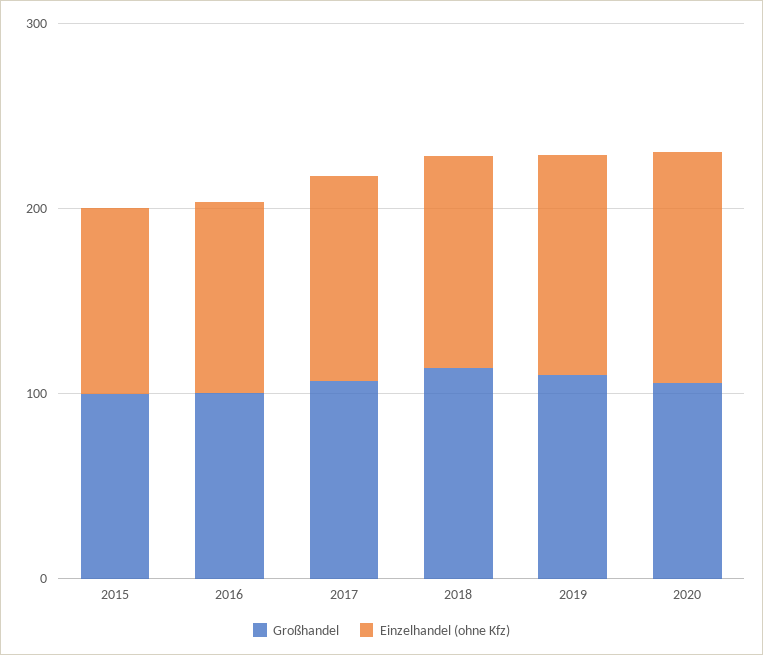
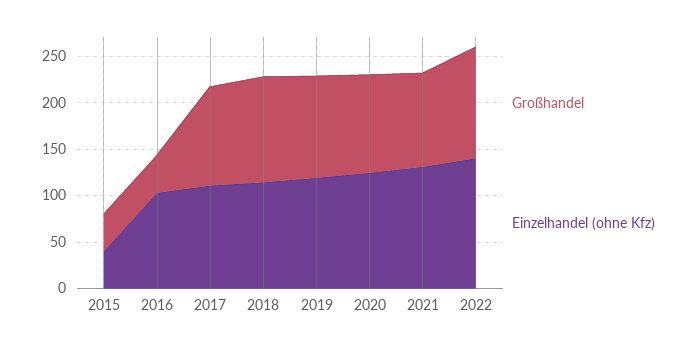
Großhandel, 2015: 100 -> 40
Einzelhandel (ohne Kfz), 2015: 100 -> 40
Großhandel, 2016: 100 -> 40
Großhandel, 2021: none -> 100
Einzelhandel (ohne Kfz), 2021: none -> 130
Großhandel, 2022: none -> 120
Einzelhandel (ohne Kfz), 2022: none -> 140

